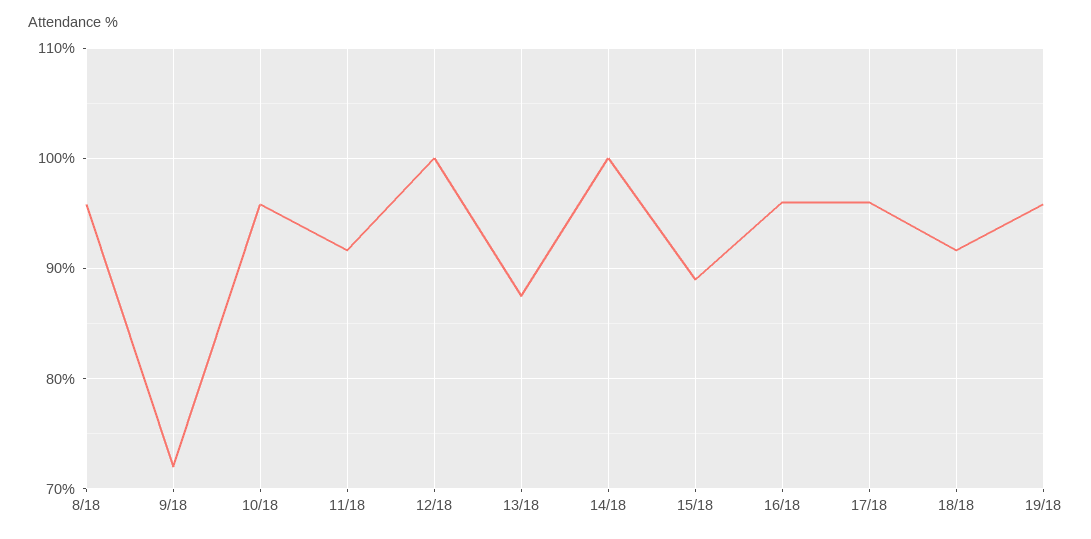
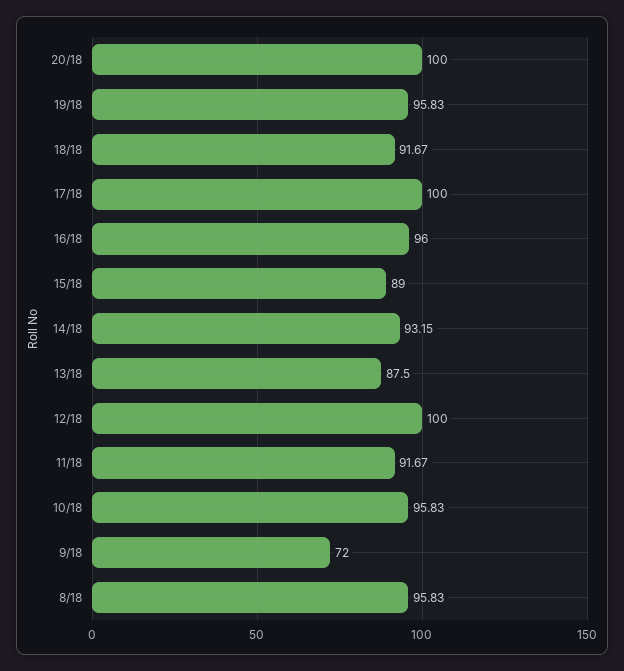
14/18: 100 -> 93.15
17/18: 96 -> 100
20/18: none -> 100

